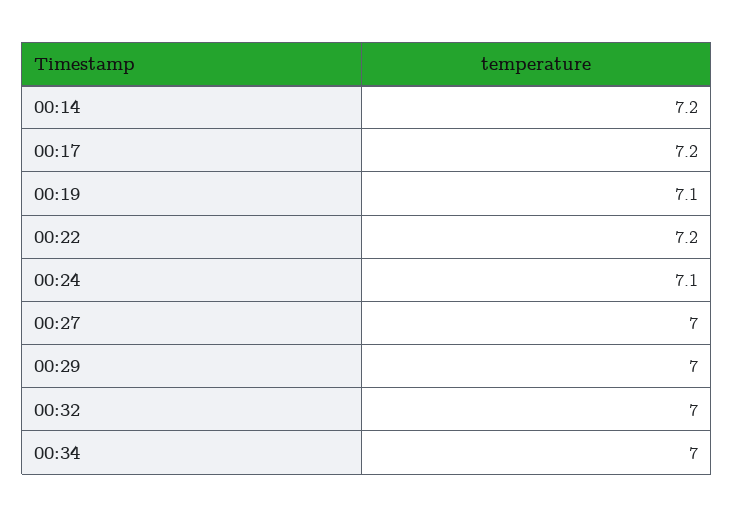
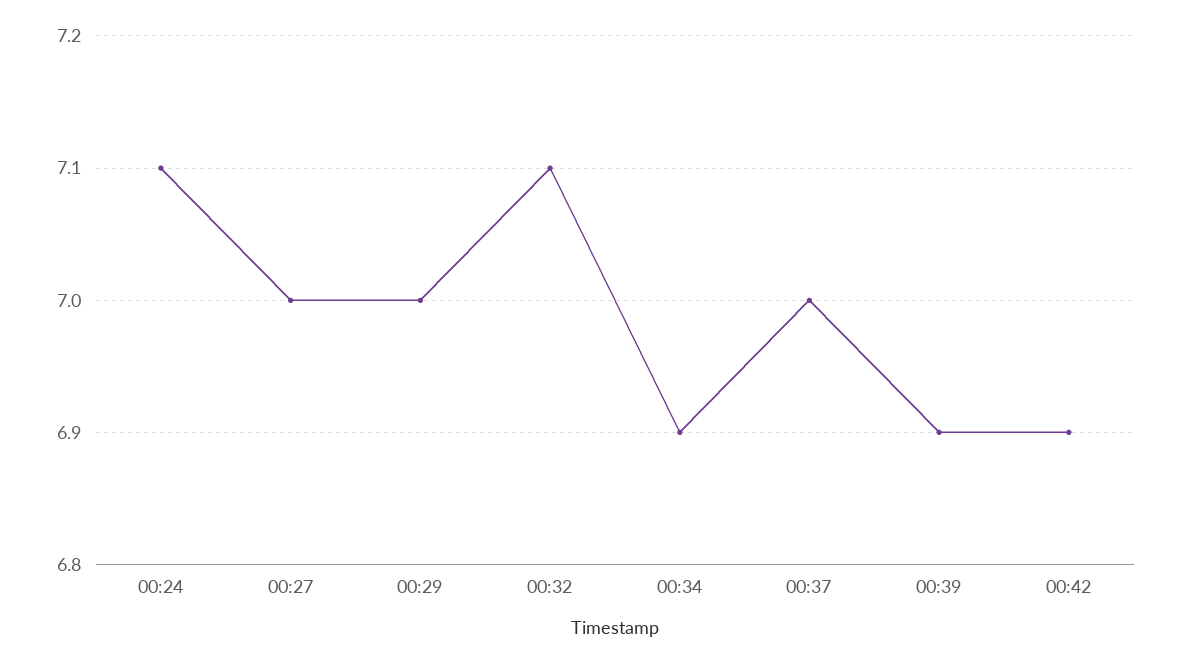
00:14: 7.2 -> none
00:17: 7.2 -> none
00:19: 7.1 -> none
00:22: 7.2 -> none
00:32: 7 -> 7.1
00:34: 7 -> 6.9
00:37: none -> 7
00:39: none -> 6.9
00:42: none -> 6.9

